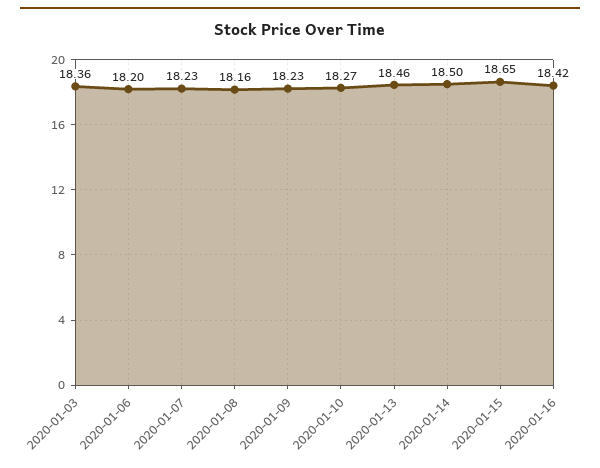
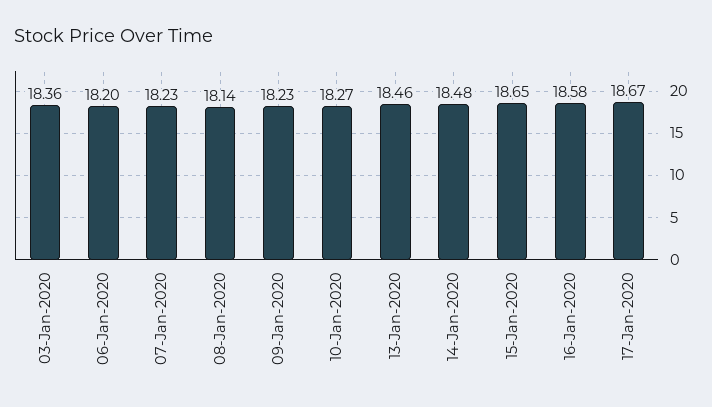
2020-01-08: 18.16 -> 18.14
2020-01-14: 18.5 -> 18.48
2020-01-16: 18.42 -> 18.58
17-Jan-2020: none -> 18.67

